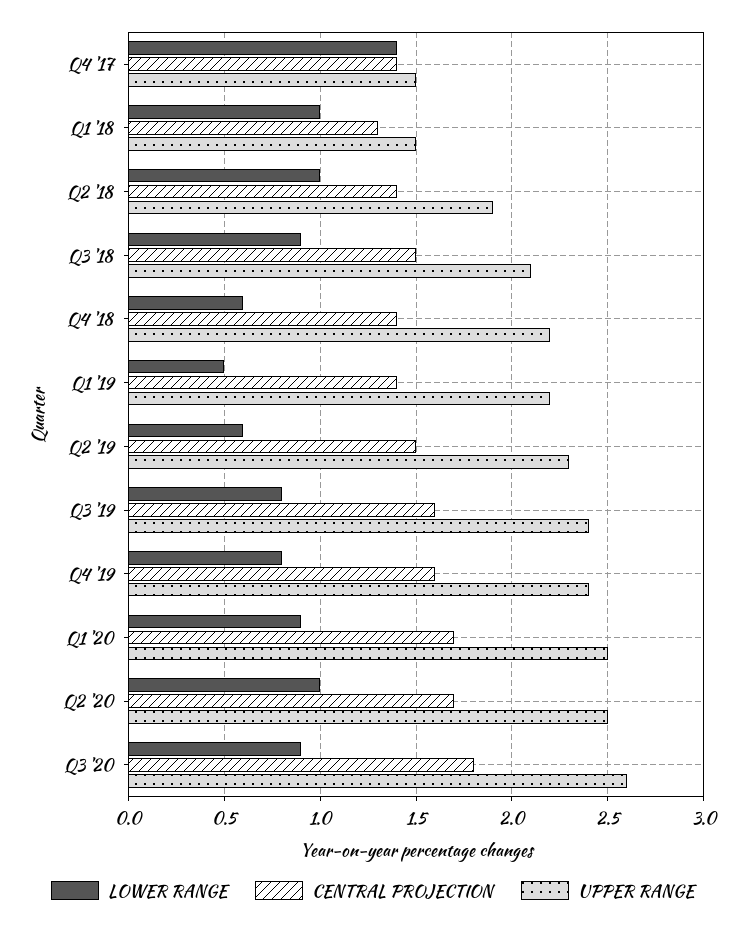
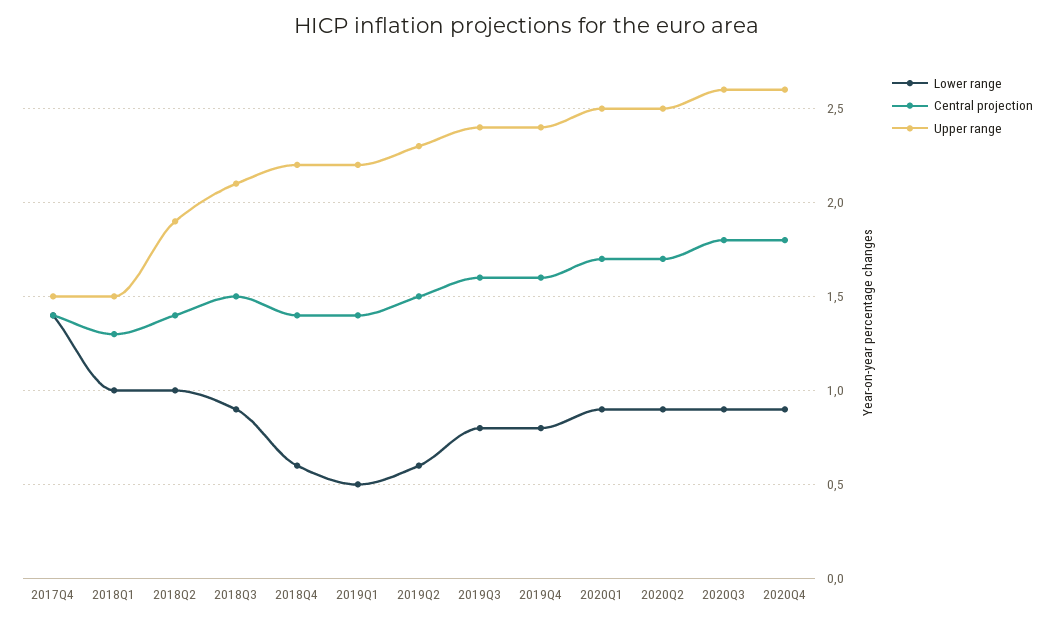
LOWER RANGE, Q2 '20: 1 -> 0.9
LOWER RANGE, 2020Q4: none -> 0.9
CENTRAL PROJECTION, 2020Q4: none -> 1.8
UPPER RANGE, 2020Q4: none -> 2.6

